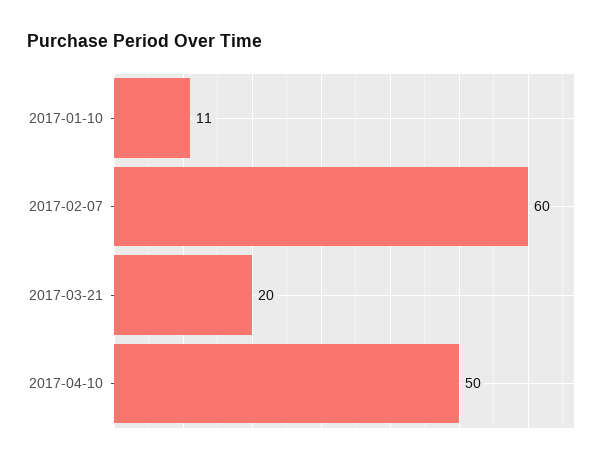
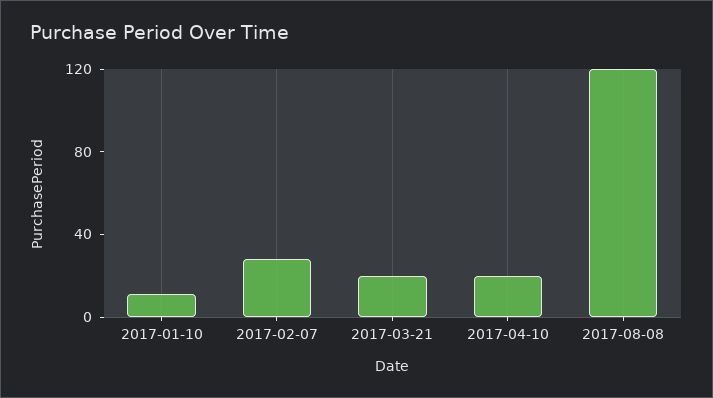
2017-02-07: 60 -> 30
2017-04-10: 50 -> 20
2017-08-08: none -> 120

